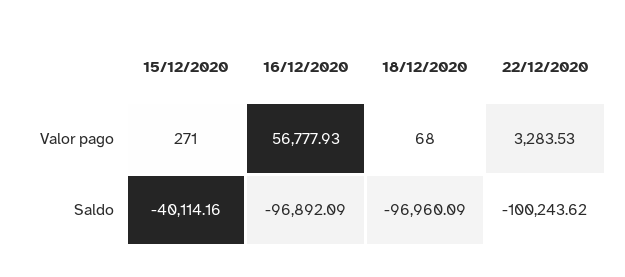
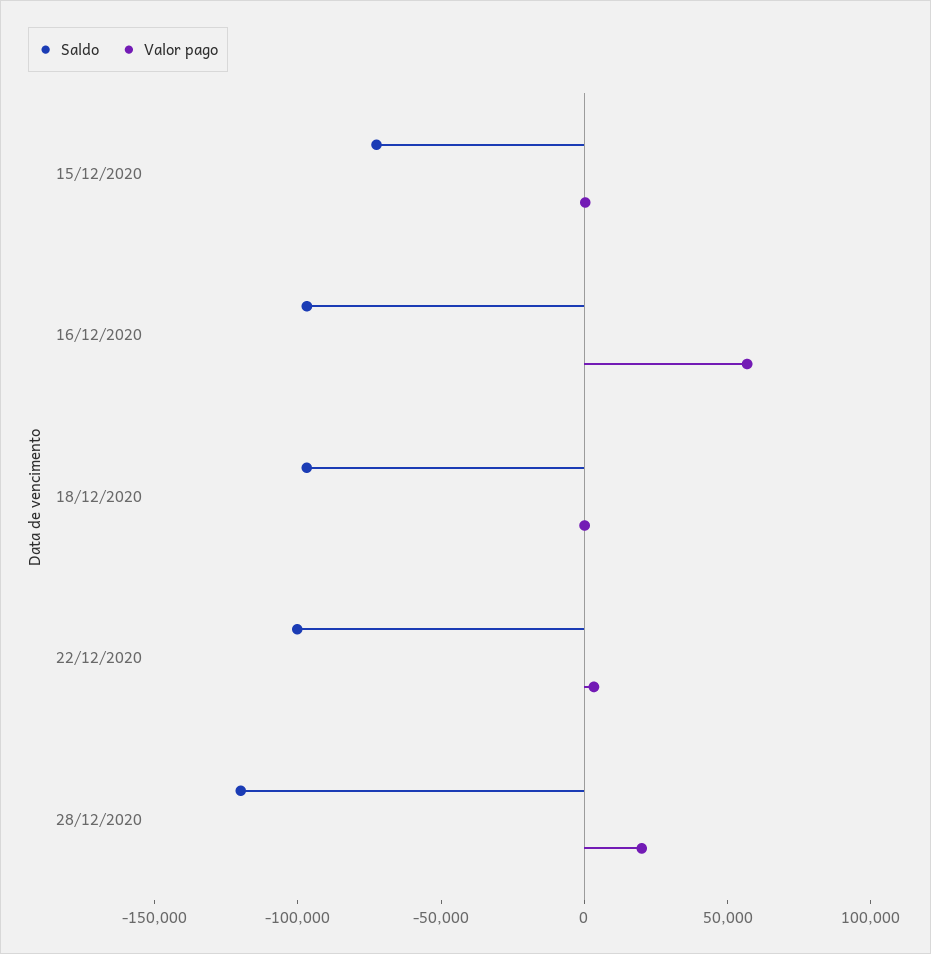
Saldo, 15/12/2020: -40114.16 -> -70000
Saldo, 28/12/2020: none -> -120000
Valor pago, 28/12/2020: none -> 20000

